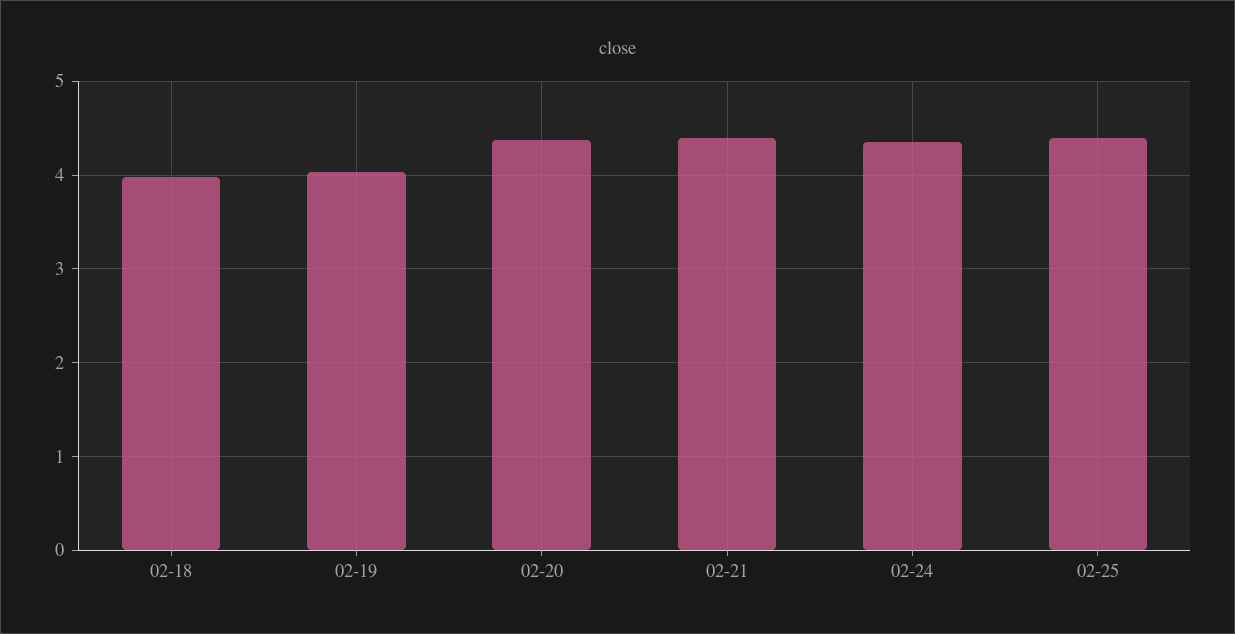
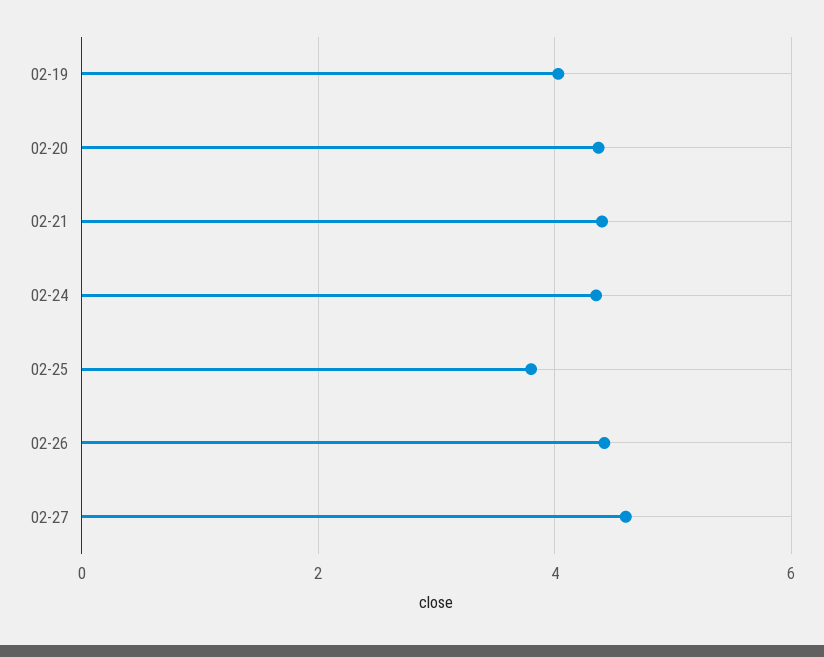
02-18: 4 -> none
02-25: 4.4 -> 3.8
02-26: none -> 4.4
02-27: none -> 4.6

